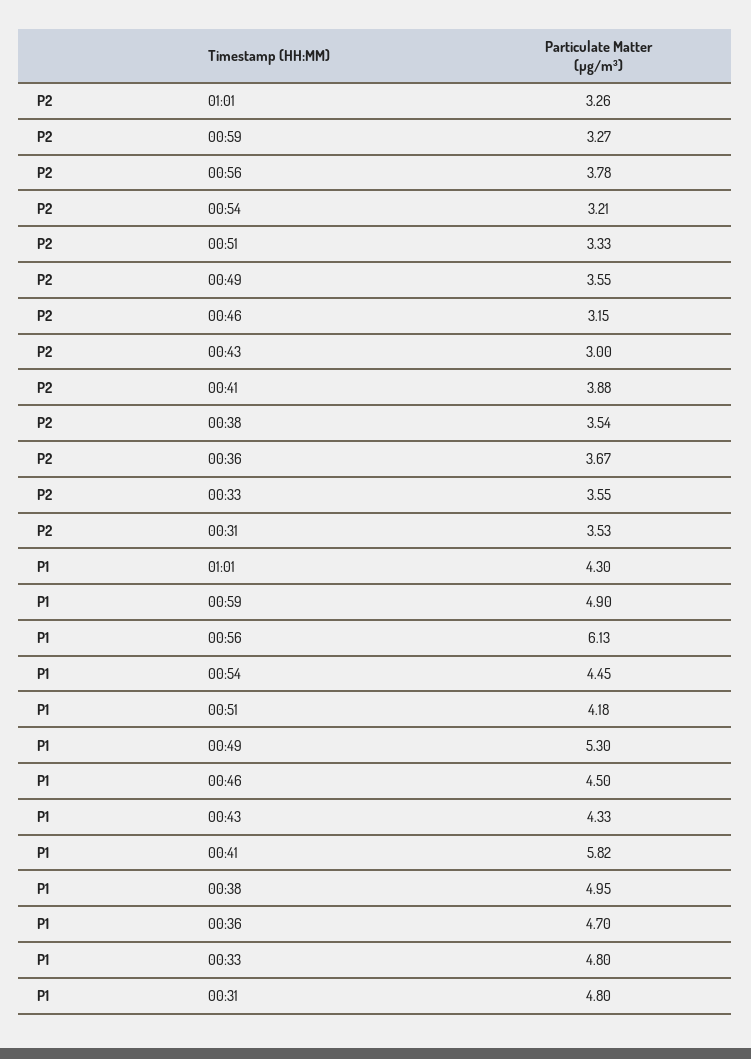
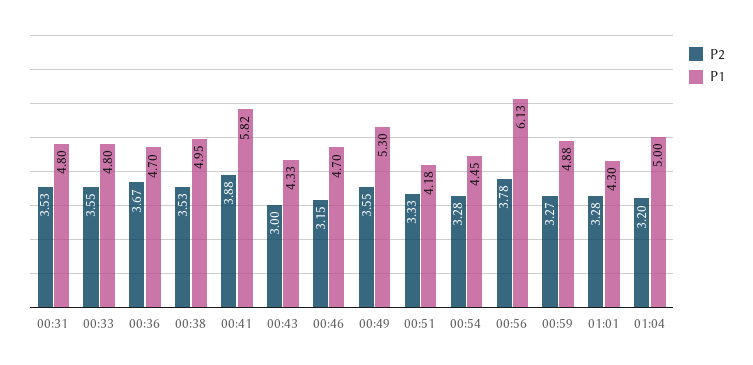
P2, 01:01: 3.26 -> 3.28
P2, 00:54: 3.21 -> 3.28
P2, 00:38: 3.54 -> 3.53
P1, 00:59: 4.9 -> 4.88
P1, 00:46: 4.5 -> 4.7
P2, 01:04: none -> 3.2
P1, 01:04: none -> 5

